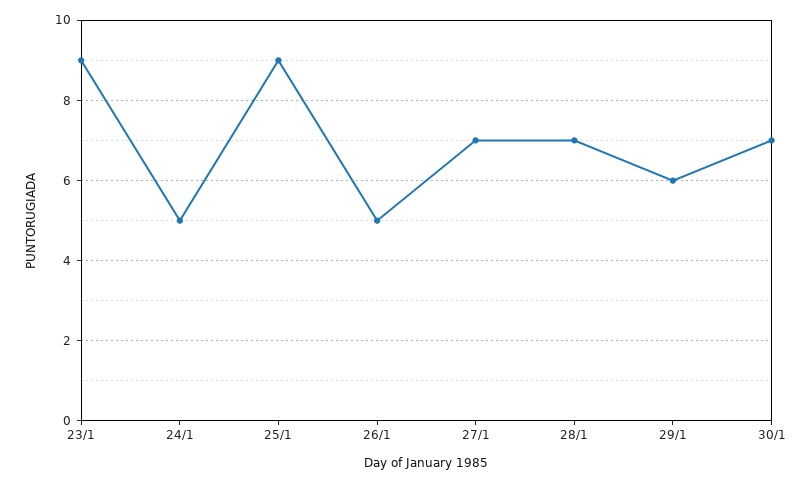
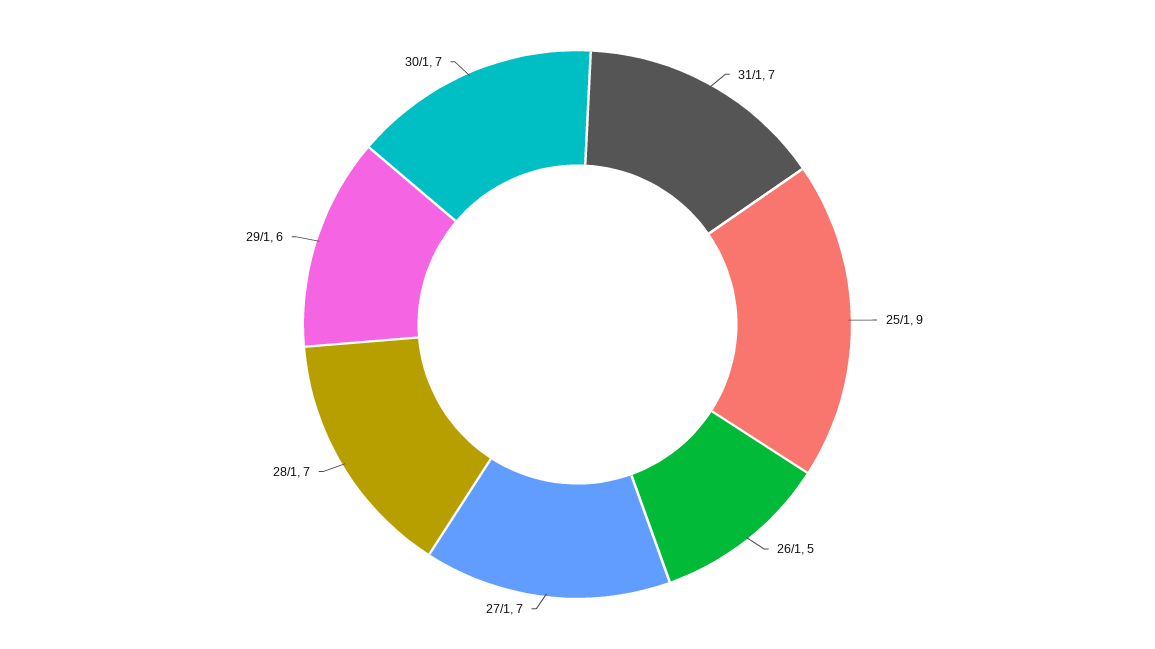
23/1: 9 -> none
24/1: 5 -> none
31/1: none -> 7

